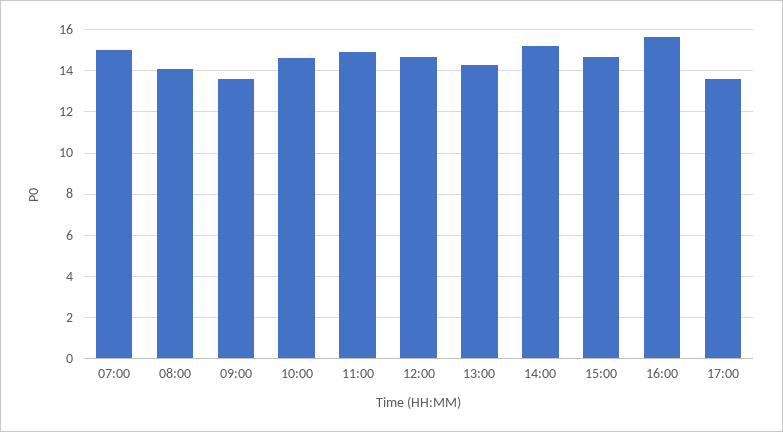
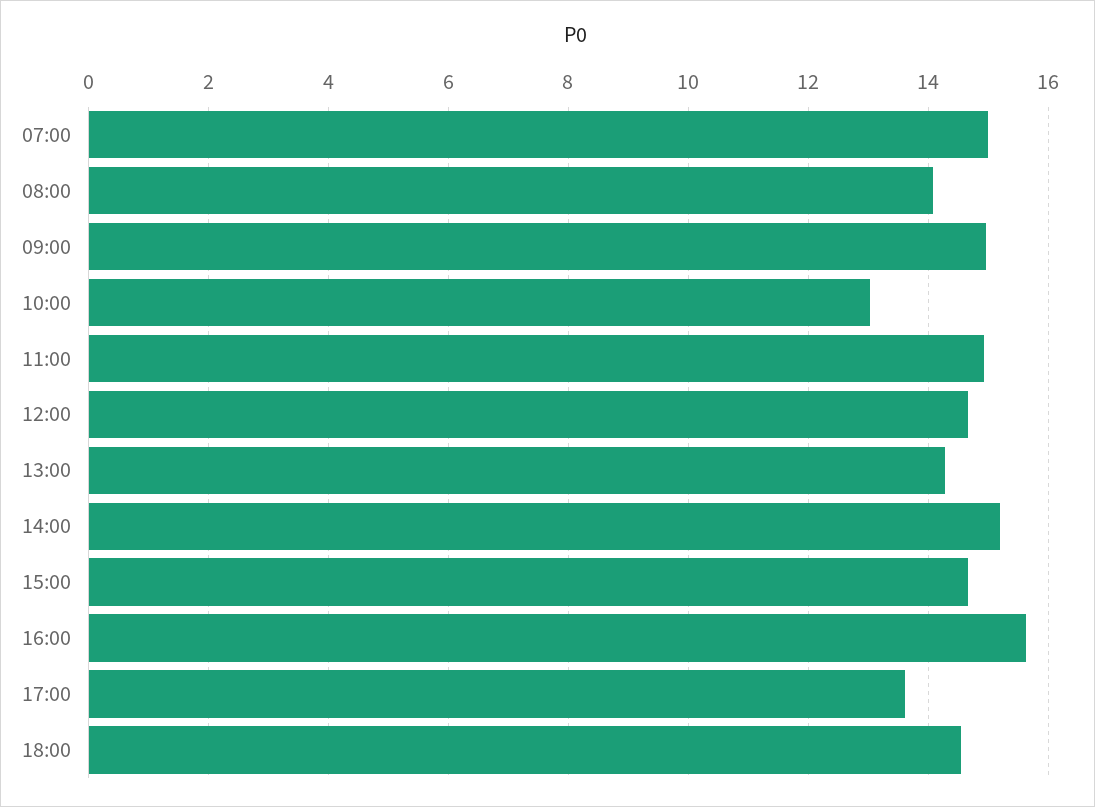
09:00: 13.5 -> 15
10:00: 14.5 -> 13
18:00: none -> 14.6

